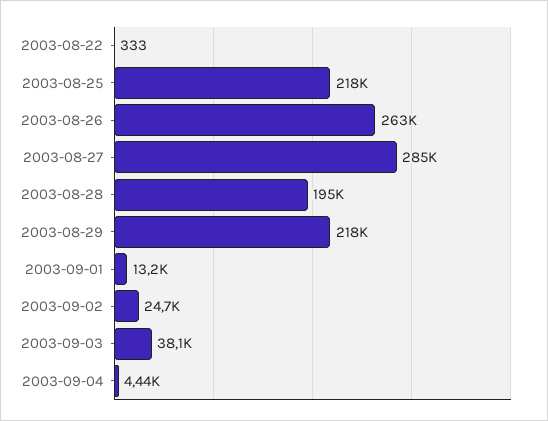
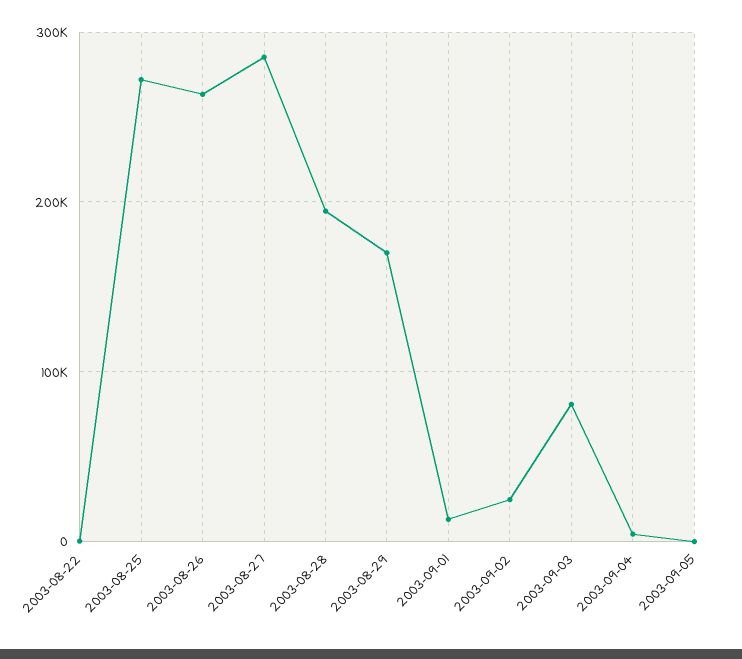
2003-08-25: 218000 -> 270000
2003-08-29: 218000 -> 170000
2003-09-03: 38100 -> 80000
2003-09-05: none -> 0

